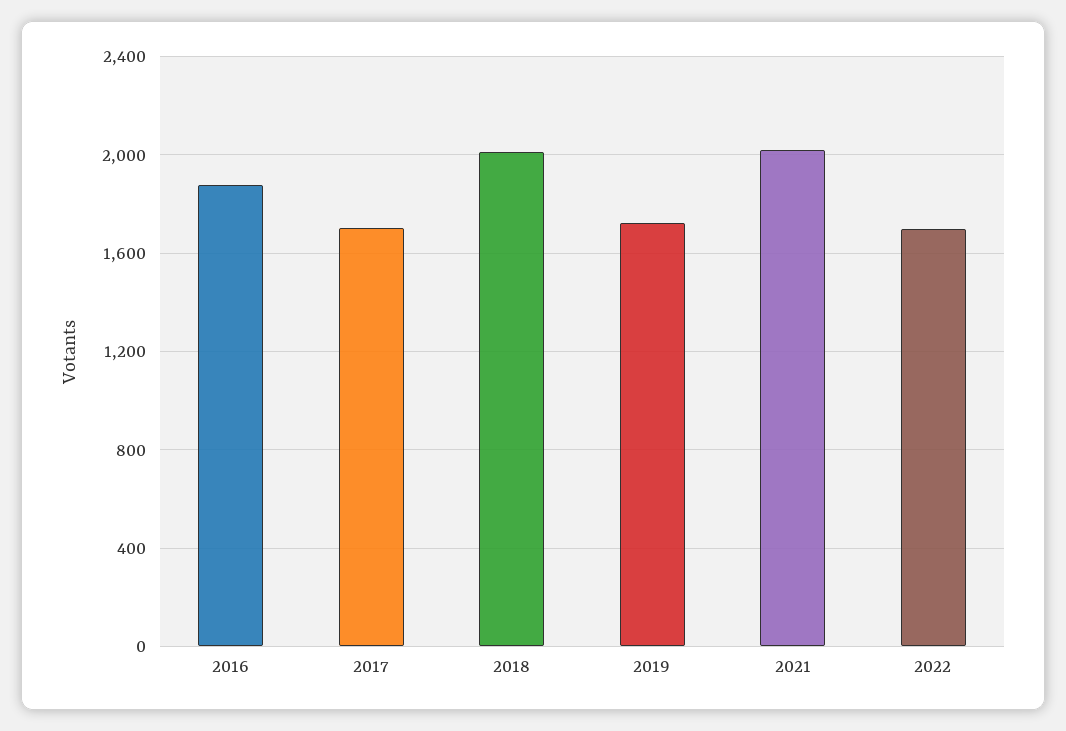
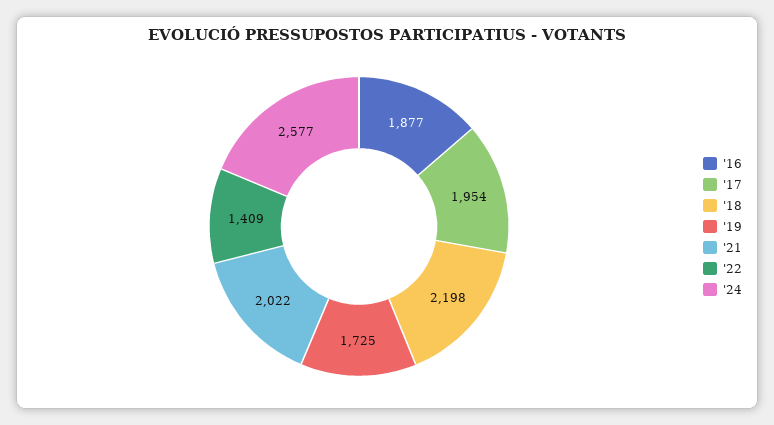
2017: 1700 -> 1954
2018: 2000 -> 2198
2022: 1700 -> 1409
'24: none -> 2577

